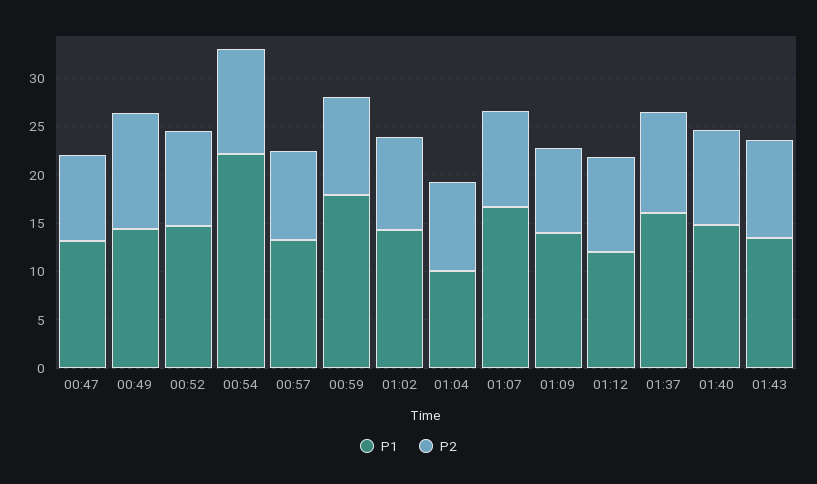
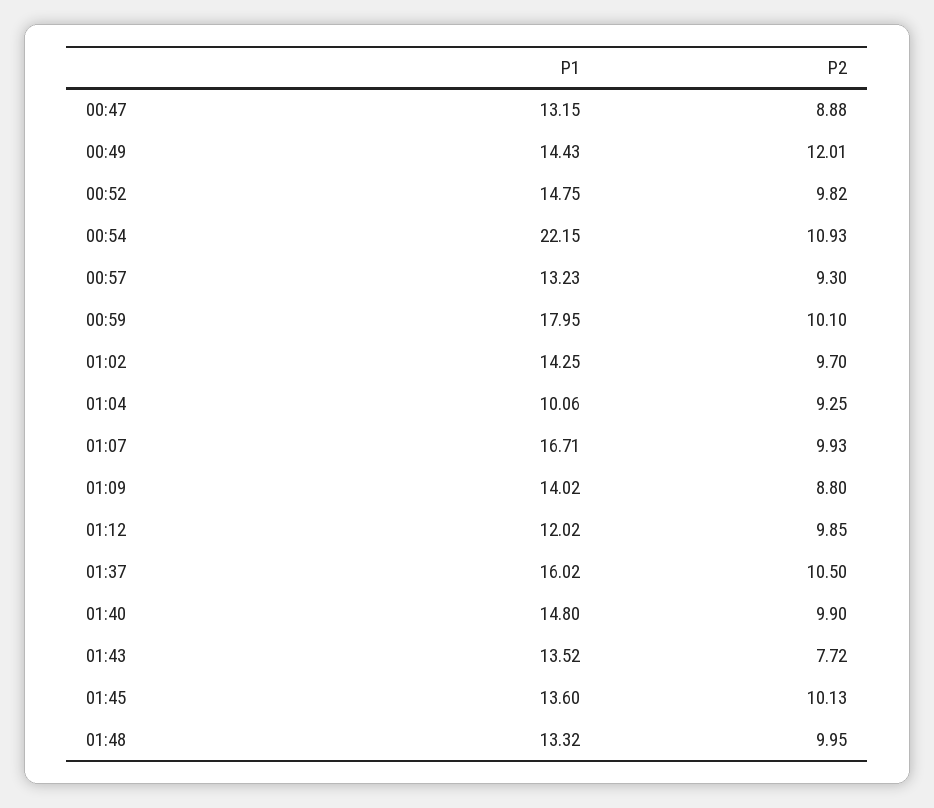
P2, 01:43: 10 -> 7.72
P1, 01:45: none -> 13.6
P2, 01:45: none -> 10.13
P1, 01:48: none -> 13.32
P2, 01:48: none -> 9.95

